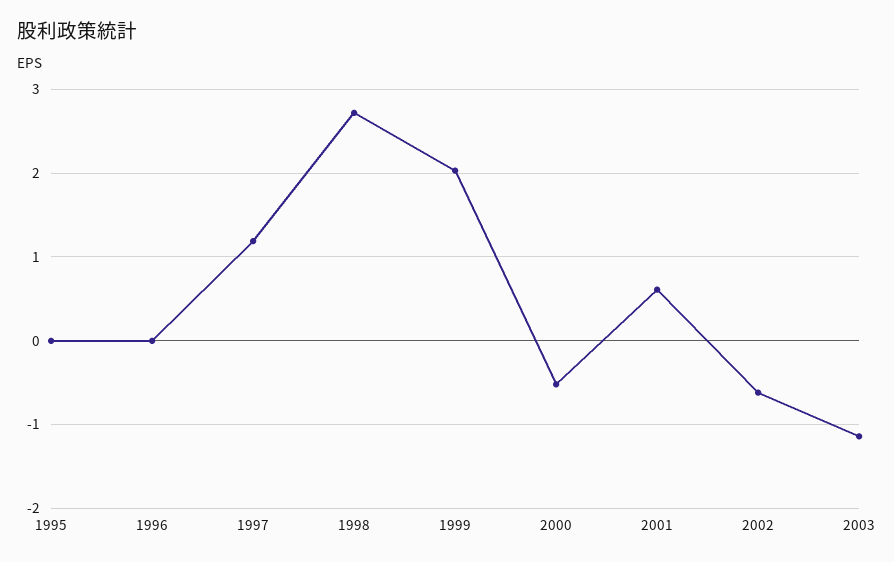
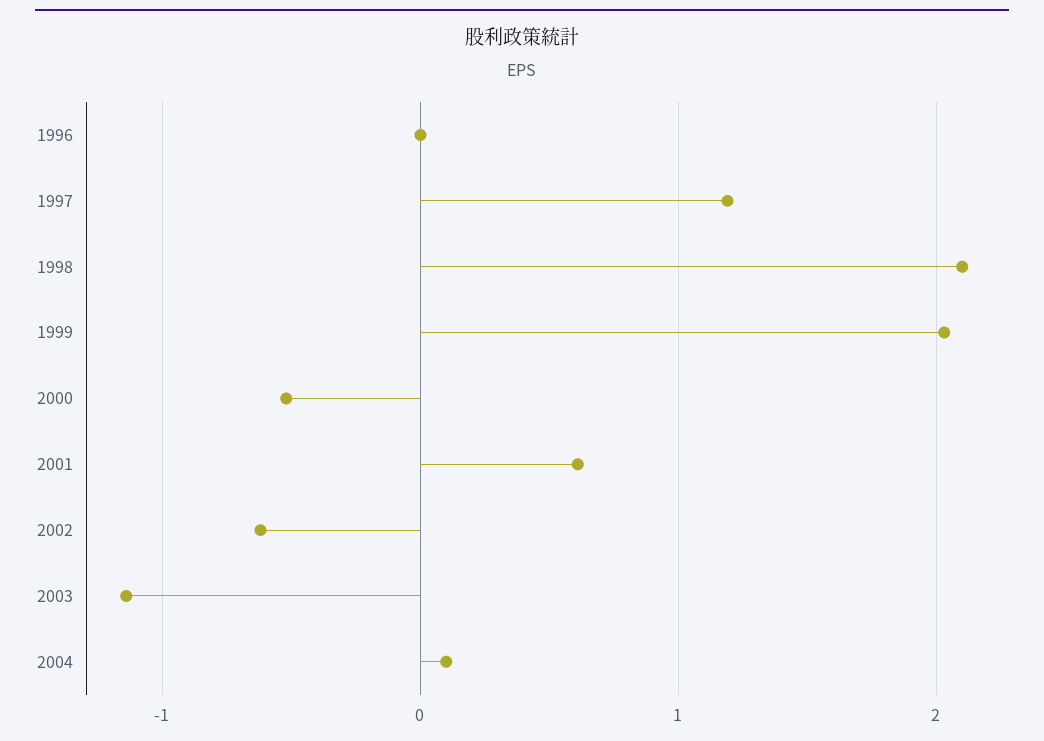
1995: 0 -> none
1998: 2.7 -> 2.1
2004: none -> 0.1

